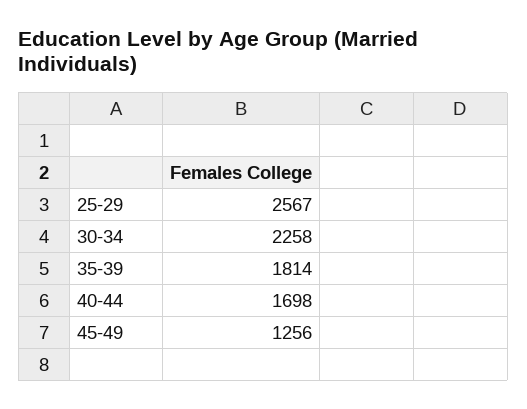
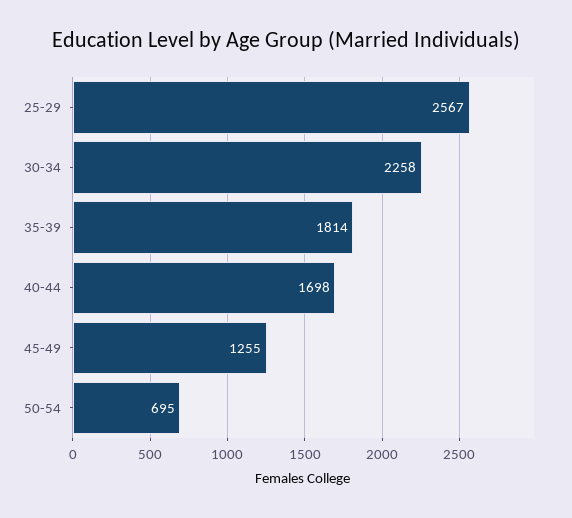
45-49: 1256 -> 1255
50-54: none -> 695

